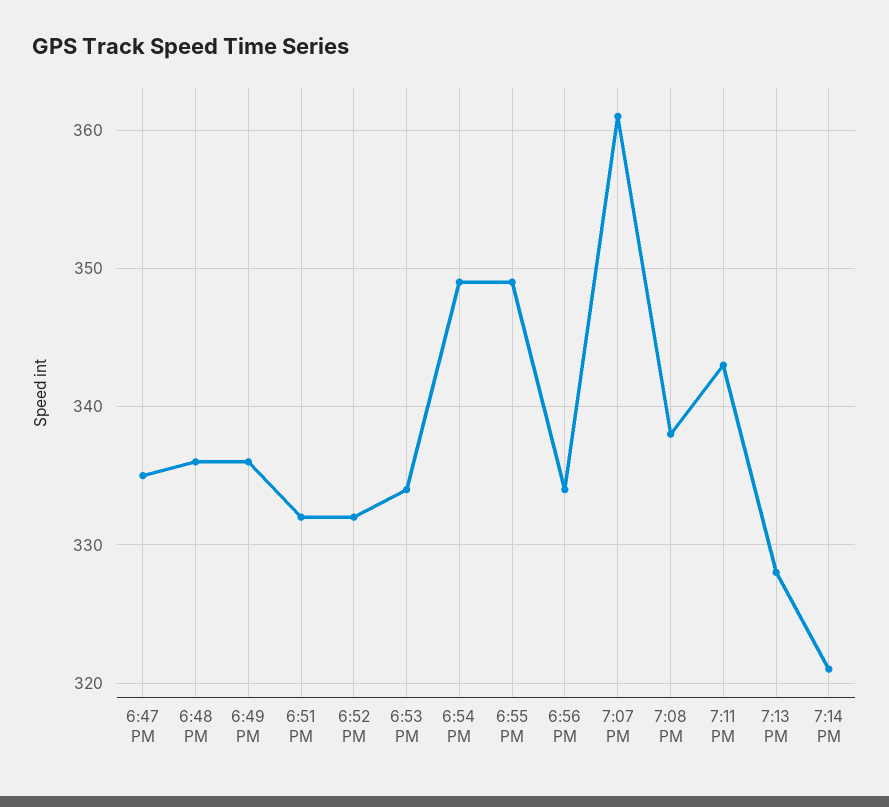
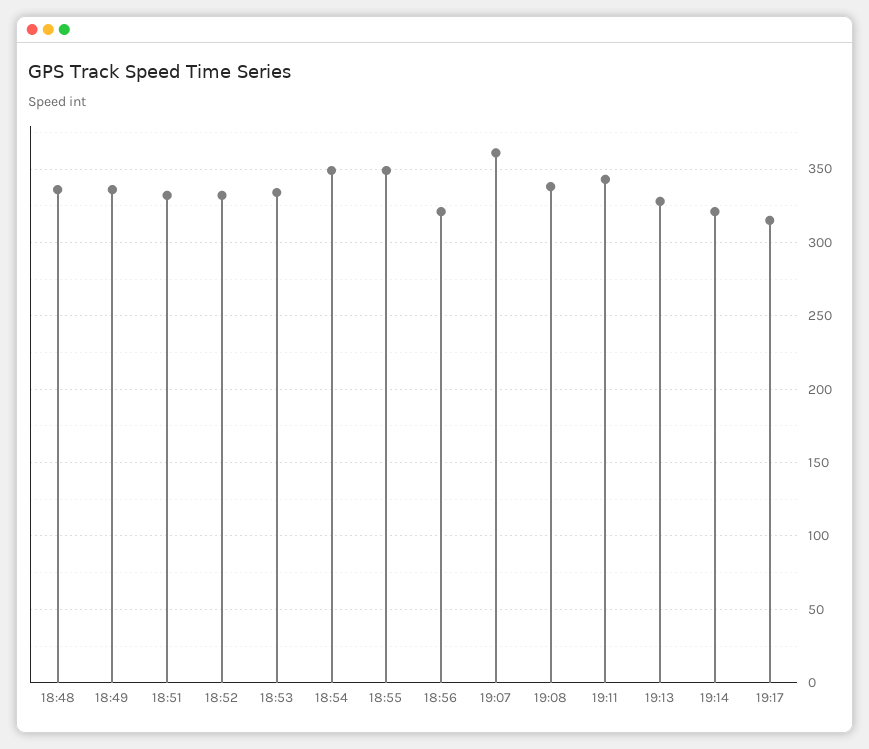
6:47 PM: 335 -> none
6:56 PM: 334 -> 320
19:17: none -> 315

